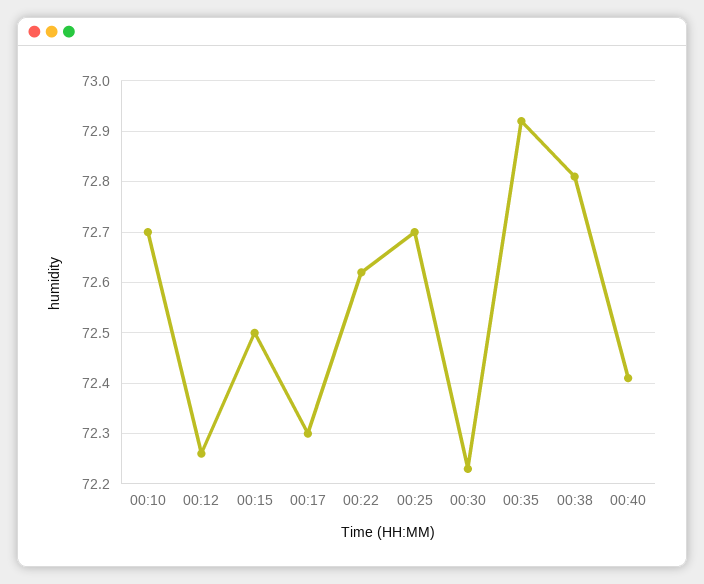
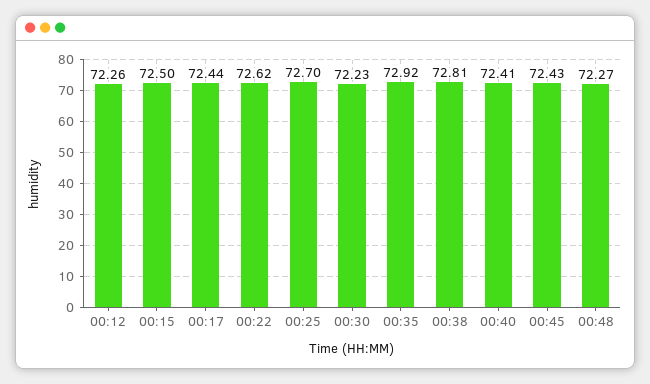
00:10: 72.7 -> none
00:17: 72.3 -> 72.44
00:45: none -> 72.43
00:48: none -> 72.27

